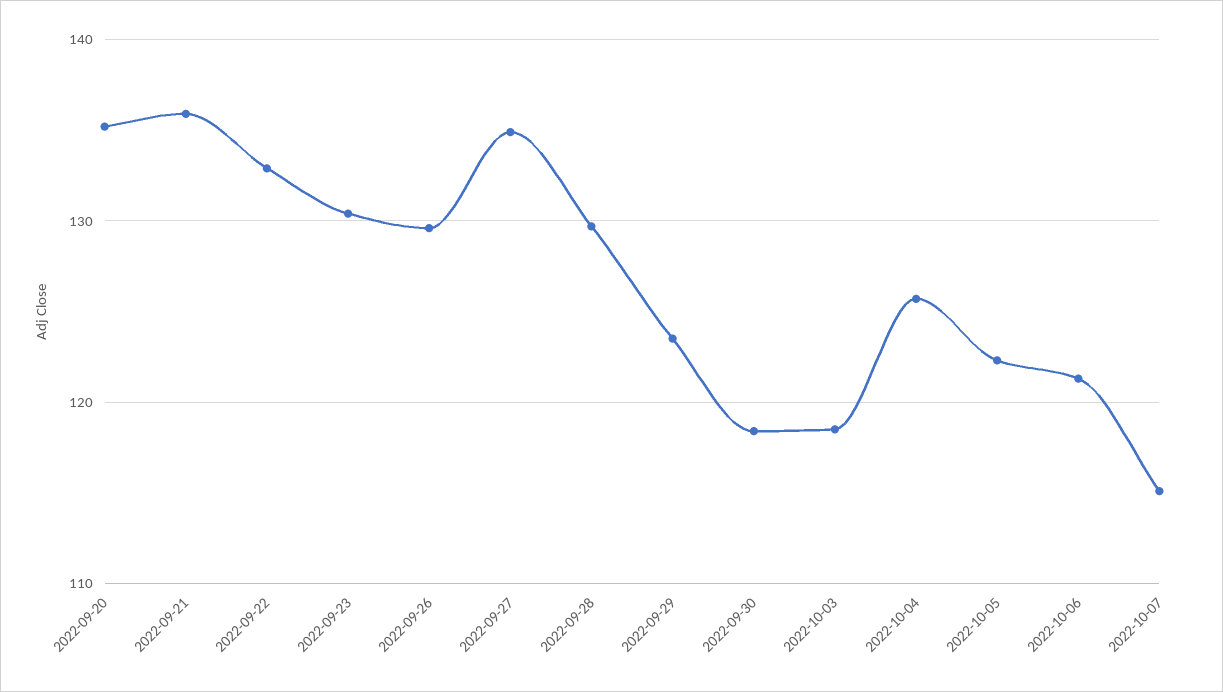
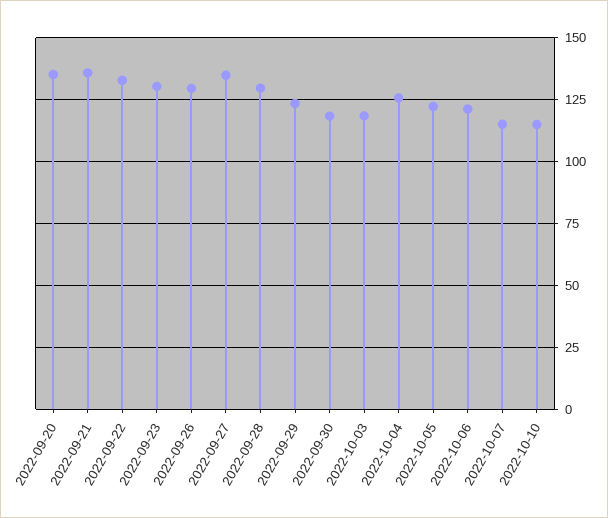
2022-10-10: none -> 115

